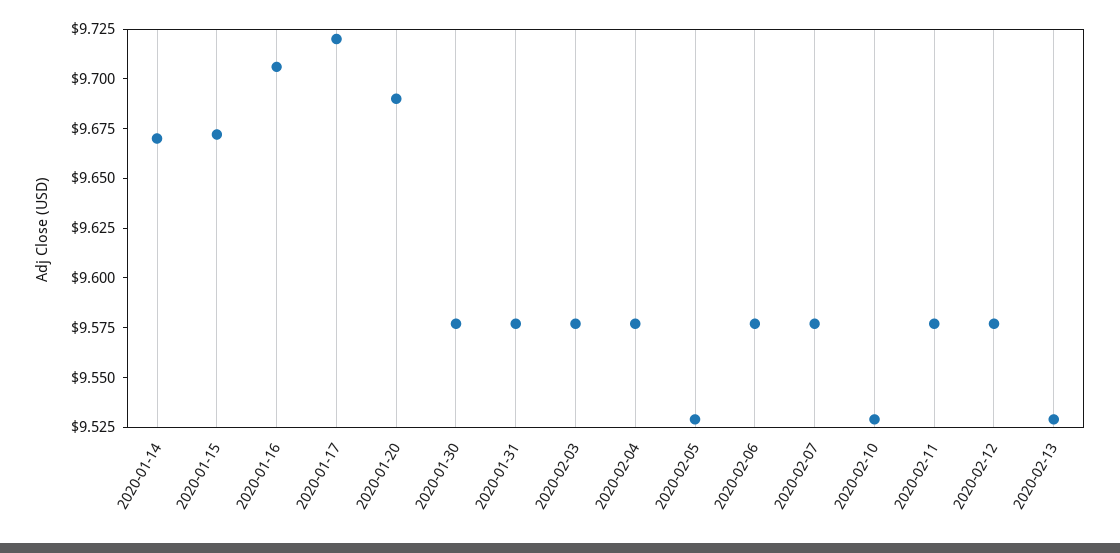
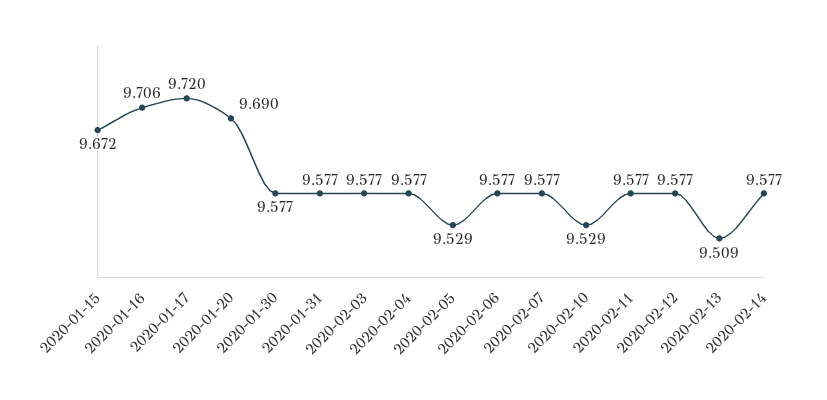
2020-01-14: 9.67 -> none
2020-02-13: 9.53 -> 9.509
2020-02-14: none -> 9.577

